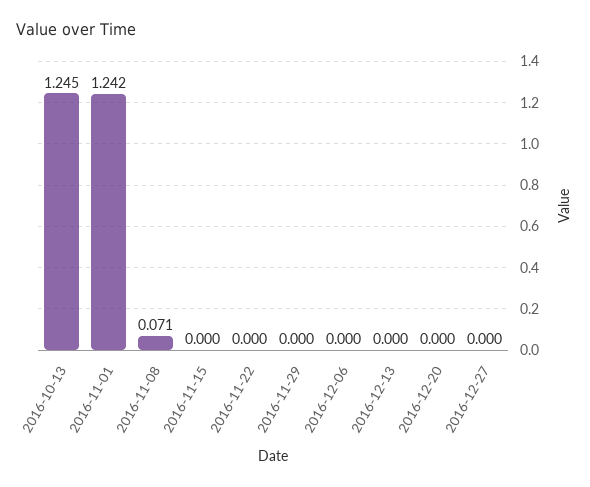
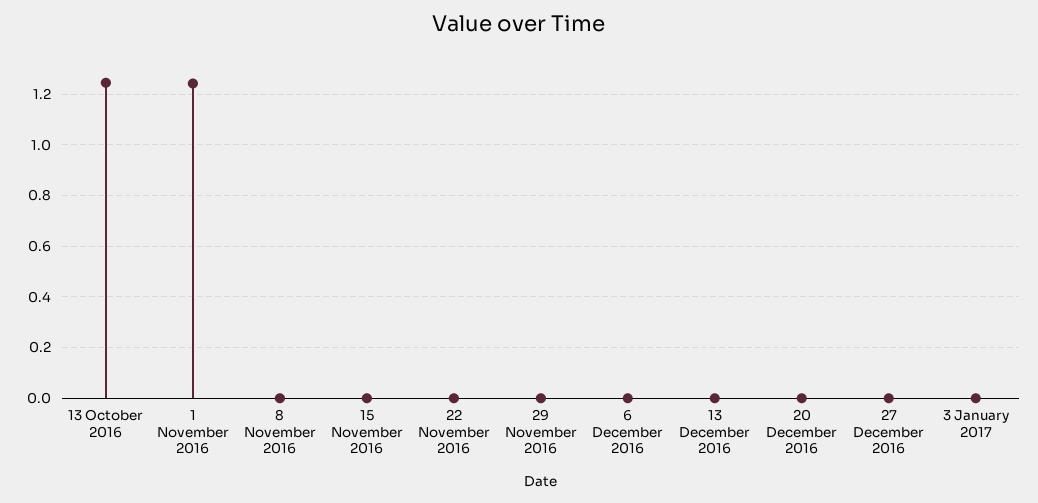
2016-11-08: 0.071 -> 0
3 January 2017: none -> 0

